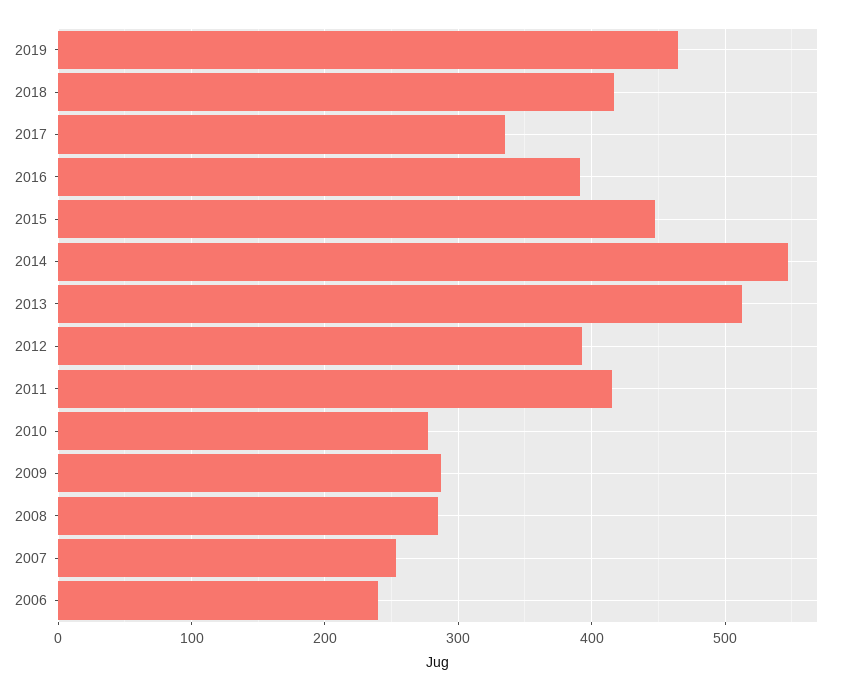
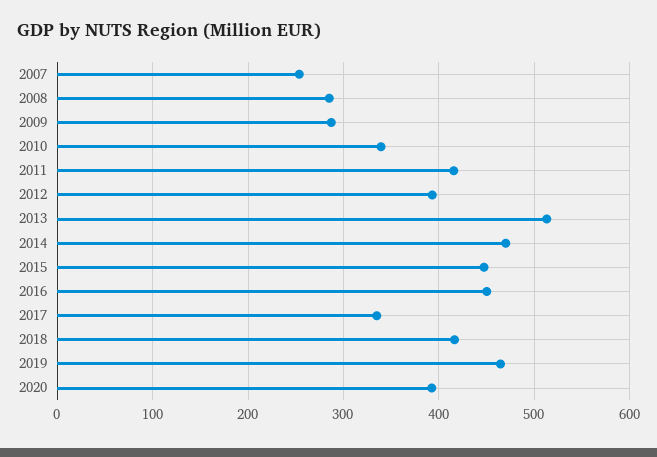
2016: 390 -> 450
2014: 550 -> 470
2010: 280 -> 340
2006: 240 -> none
2020: none -> 390

